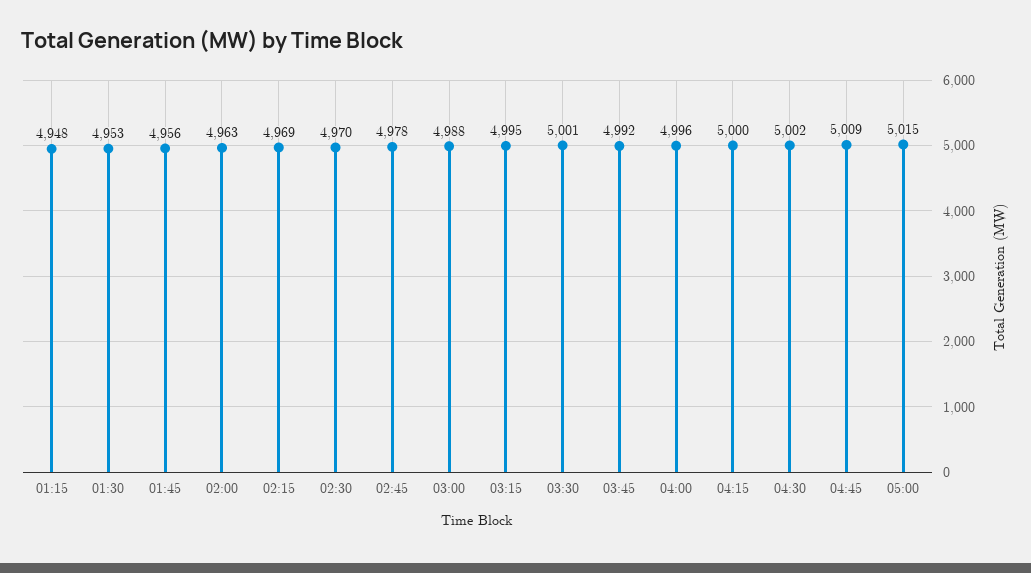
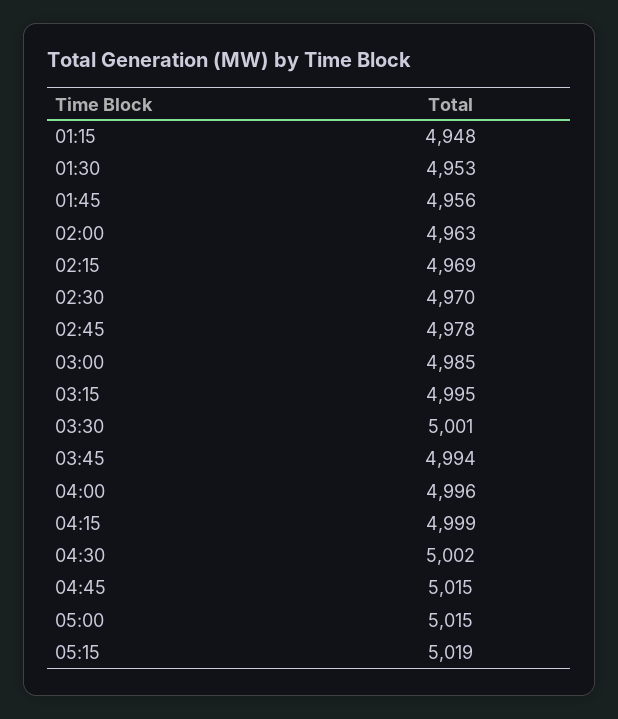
03:00: 4988 -> 4985
03:45: 4992 -> 4994
04:15: 5000 -> 4999
04:45: 5009 -> 5015
05:15: none -> 5019

